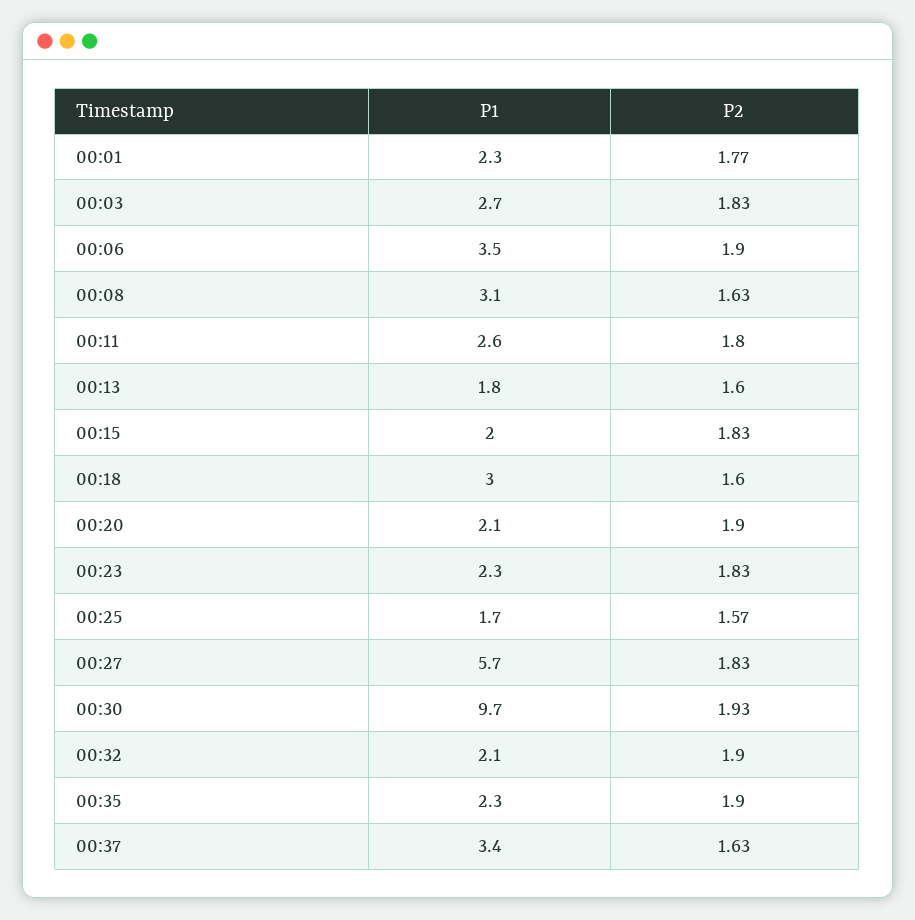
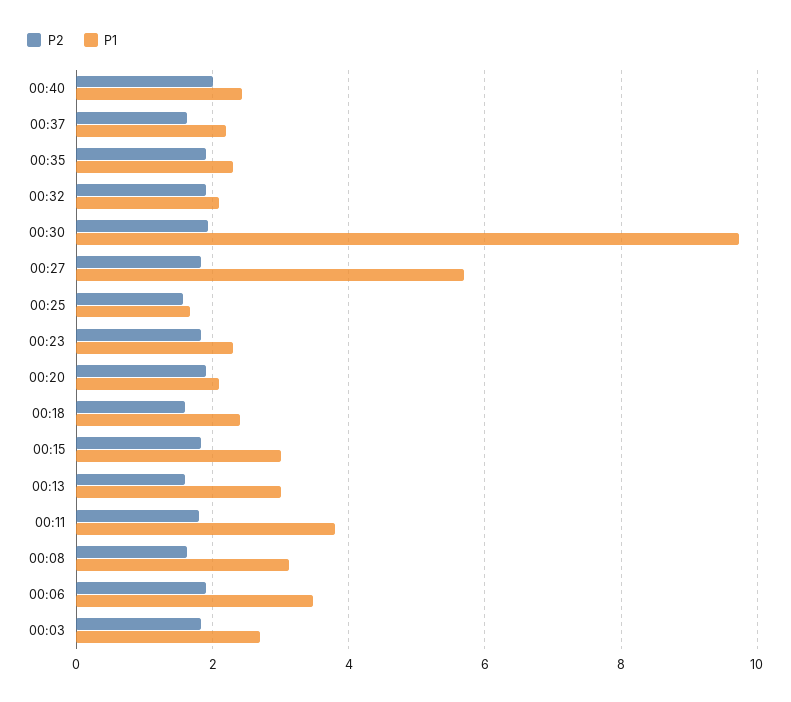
P1, 00:01: 2.3 -> none
P2, 00:01: 1.77 -> none
P1, 00:11: 2.6 -> 3.8
P1, 00:13: 1.8 -> 3
P1, 00:15: 2 -> 3
P1, 00:18: 3 -> 2.4
P1, 00:37: 3.4 -> 2.2
P2, 00:40: none -> 2
P1, 00:40: none -> 2.4

